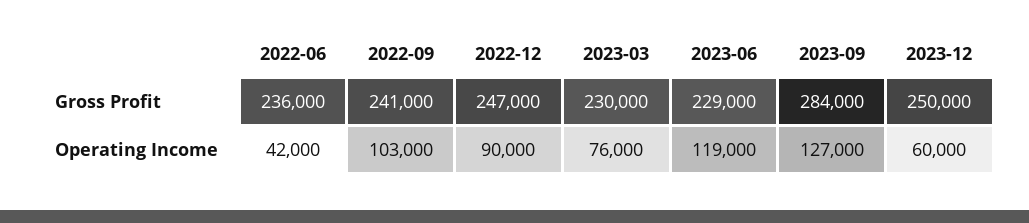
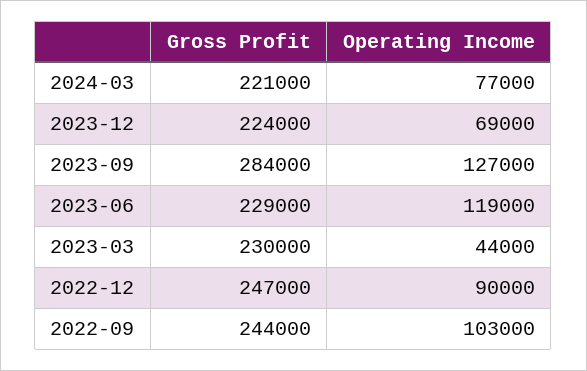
2022-06, Gross Profit: 236000 -> none
2022-09, Gross Profit: 241000 -> 244000
2023-12, Gross Profit: 250000 -> 224000
2022-06, Operating Income: 42000 -> none
2023-03, Operating Income: 76000 -> 44000
2023-12, Operating Income: 60000 -> 69000
2024-03, Gross Profit: none -> 221000
2024-03, Operating Income: none -> 77000

